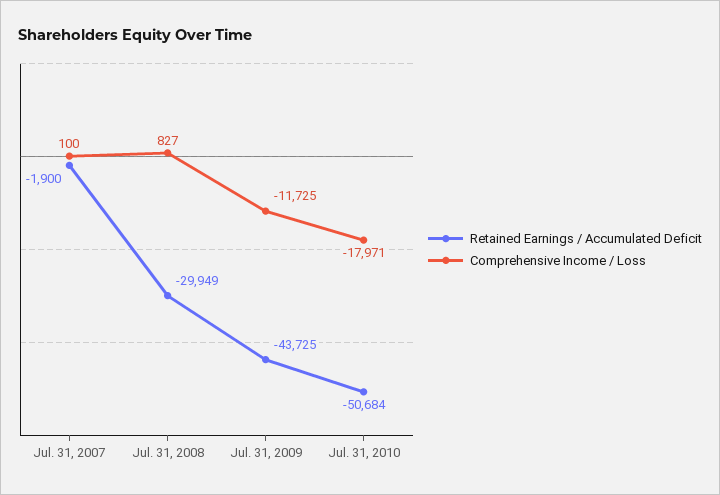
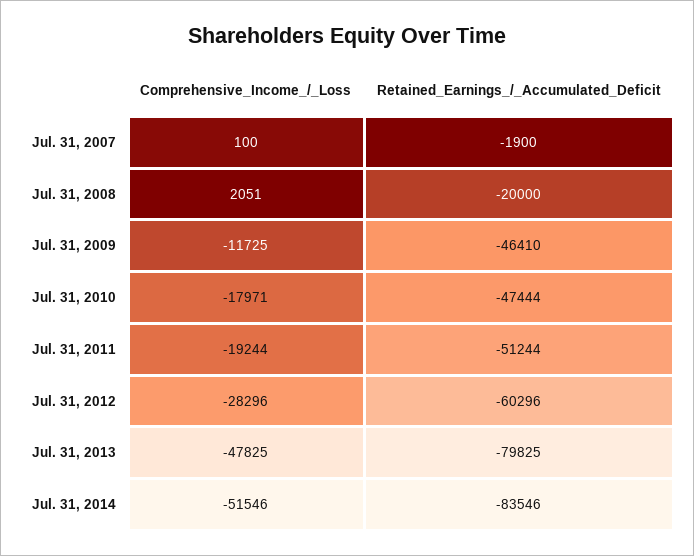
Retained Earnings / Accumulated Deficit, Jul. 31, 2008: -29949 -> -20000
Comprehensive Income / Loss, Jul. 31, 2008: 827 -> 2051
Retained Earnings / Accumulated Deficit, Jul. 31, 2009: -43725 -> -46410
Retained Earnings / Accumulated Deficit, Jul. 31, 2010: -50684 -> -47444
Comprehensive Income / Loss, Jul. 31, 2011: none -> -19244
Retained Earnings / Accumulated Deficit, Jul. 31, 2011: none -> -51244
Comprehensive Income / Loss, Jul. 31, 2012: none -> -28296
Retained Earnings / Accumulated Deficit, Jul. 31, 2012: none -> -60296
Comprehensive Income / Loss, Jul. 31, 2013: none -> -47825
Retained Earnings / Accumulated Deficit, Jul. 31, 2013: none -> -79825
Comprehensive Income / Loss, Jul. 31, 2014: none -> -51546
Retained Earnings / Accumulated Deficit, Jul. 31, 2014: none -> -83546

